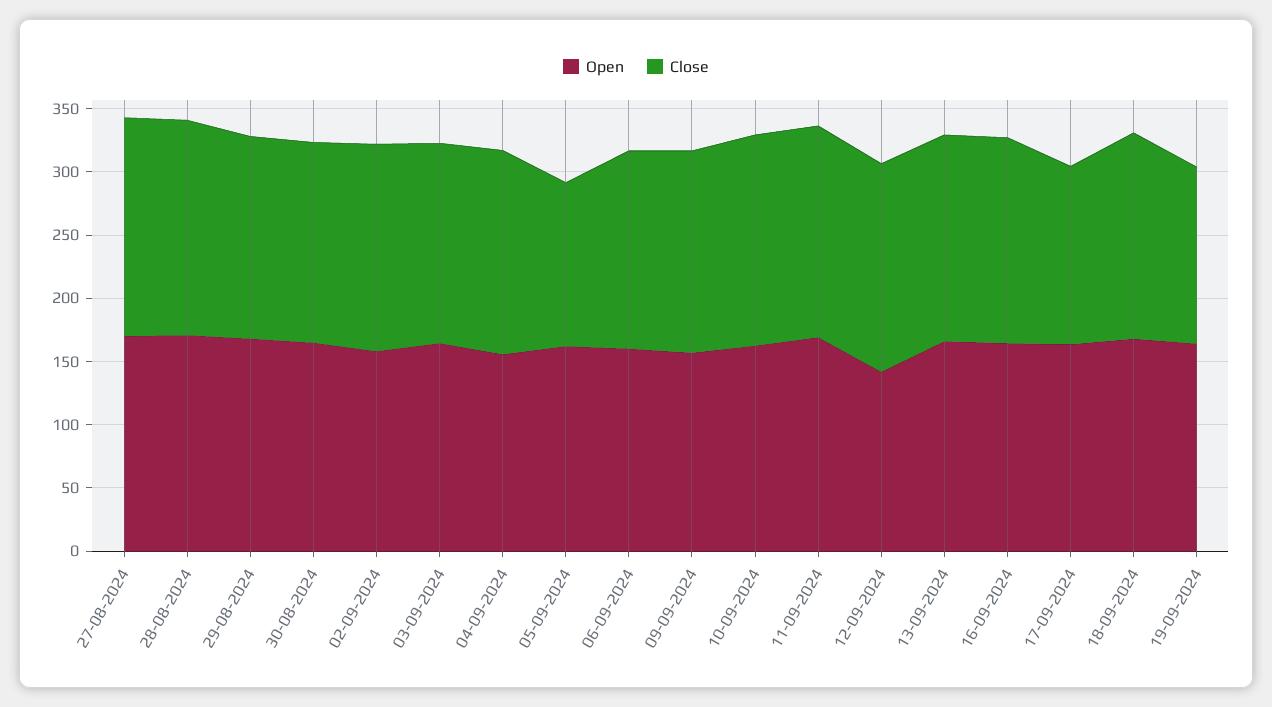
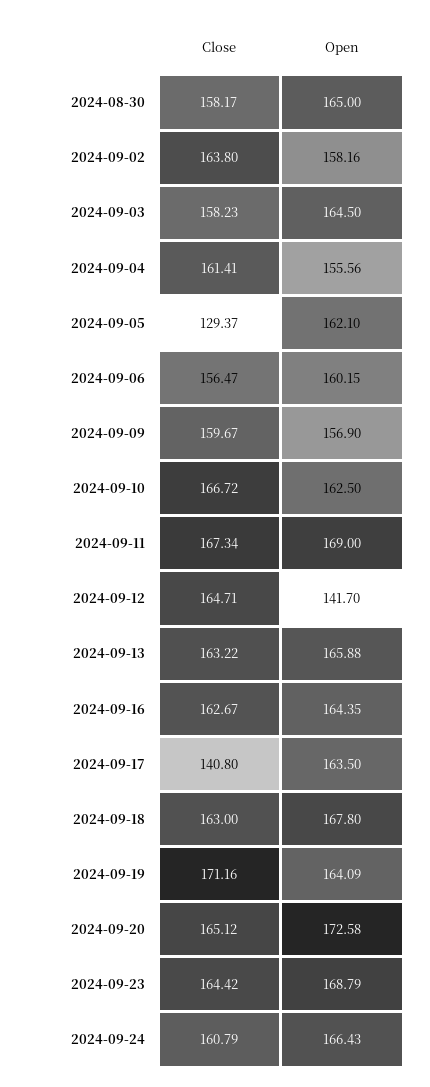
Open, 27-08-2024: 170 -> none
Close, 27-08-2024: 170 -> none
Open, 28-08-2024: 170 -> none
Close, 28-08-2024: 170 -> none
Open, 29-08-2024: 170 -> none
Close, 29-08-2024: 160 -> none
Close, 19-09-2024: 140 -> 171.16
Close, 2024-09-20: none -> 165.12
Open, 2024-09-20: none -> 172.58
Close, 2024-09-23: none -> 164.42
Open, 2024-09-23: none -> 168.79
Close, 2024-09-24: none -> 160.79
Open, 2024-09-24: none -> 166.43

